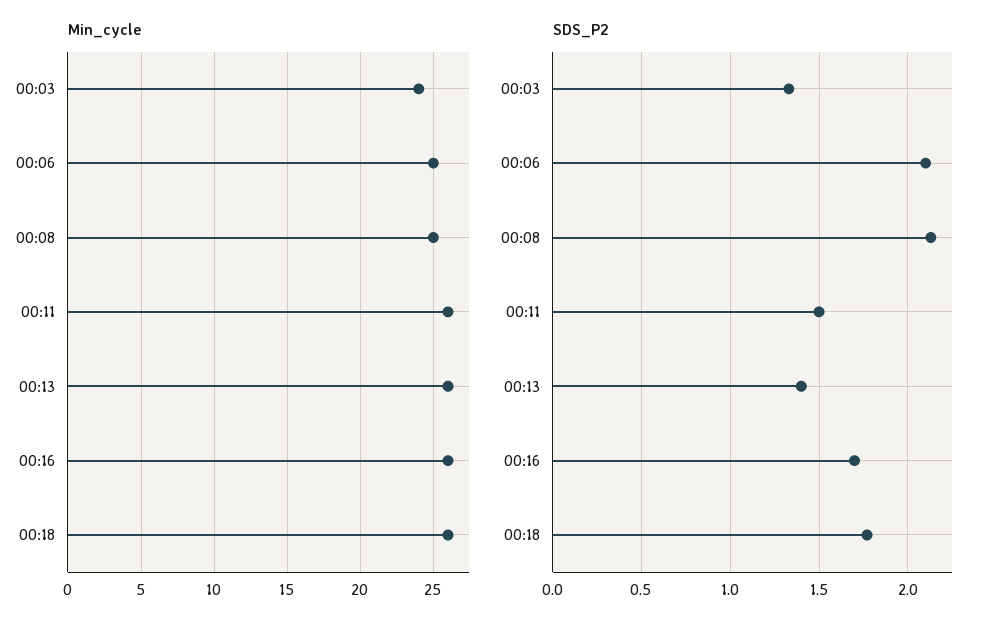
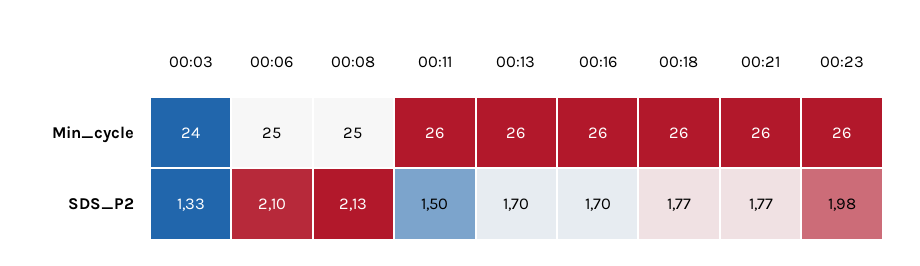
SDS_P2, 00:13: 1.4 -> 1.7
Min_cycle, 00:21: none -> 26
Min_cycle, 00:23: none -> 26
SDS_P2, 00:21: none -> 1.77
SDS_P2, 00:23: none -> 1.98

